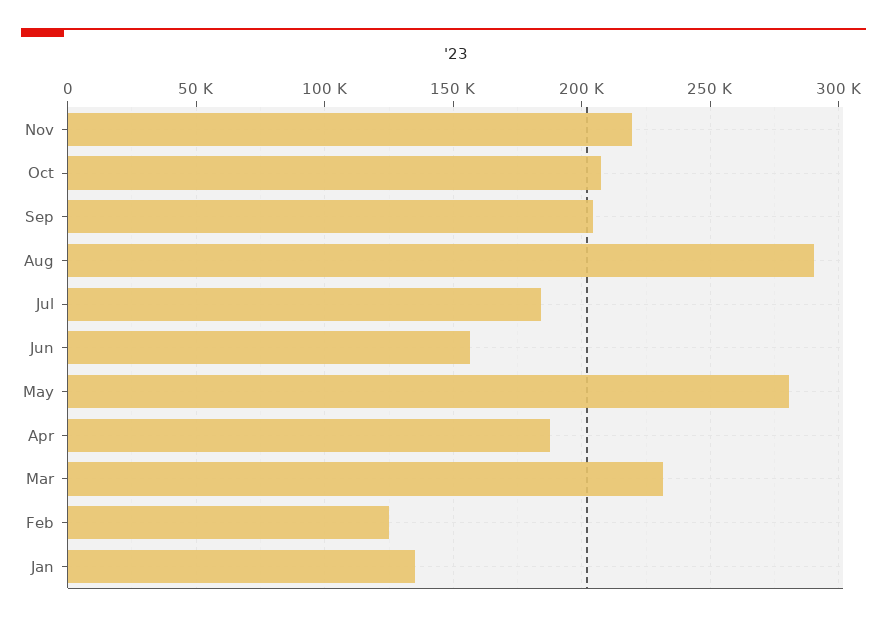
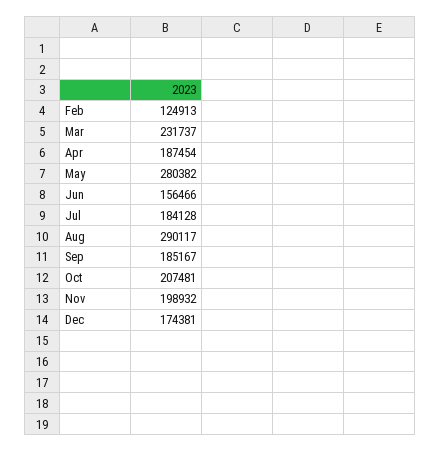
Nov: 220000 -> 198932
Sep: 205000 -> 185167
Jan: 135000 -> none
Dec: none -> 174381

